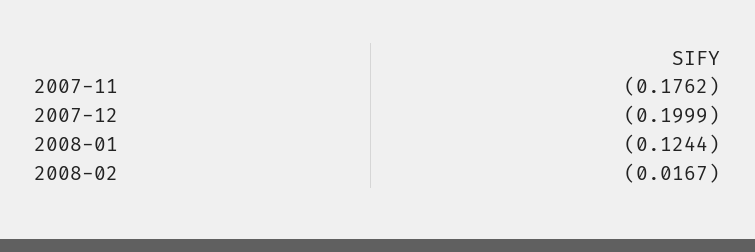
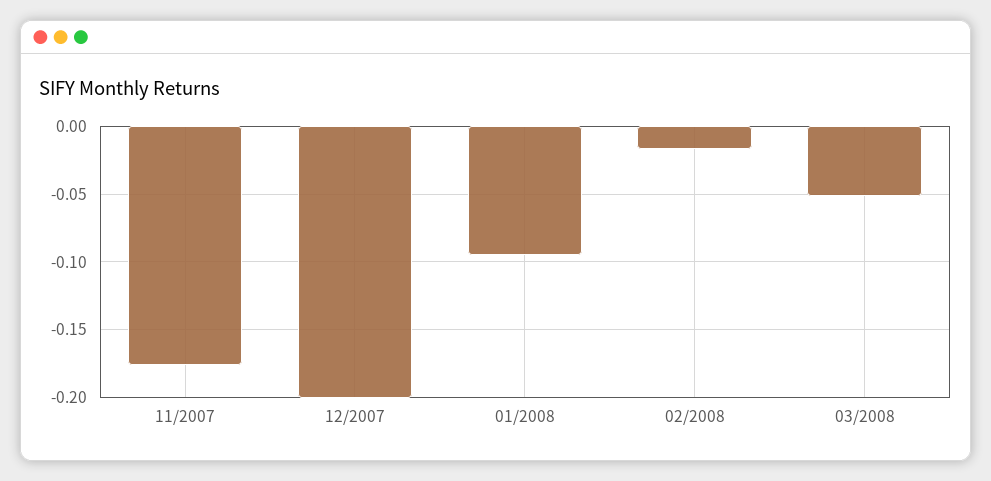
2008-01: -0.1244 -> -0.095
03/2008: none -> -0.05

